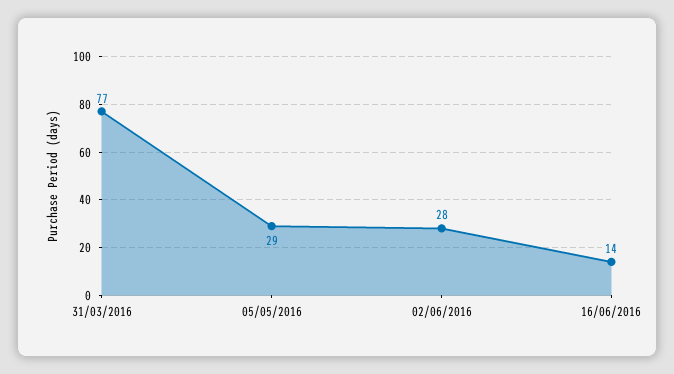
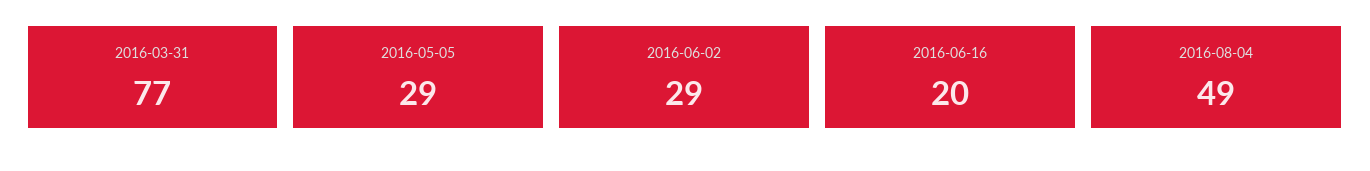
02/06/2016: 28 -> 29
16/06/2016: 14 -> 20
2016-08-04: none -> 49

